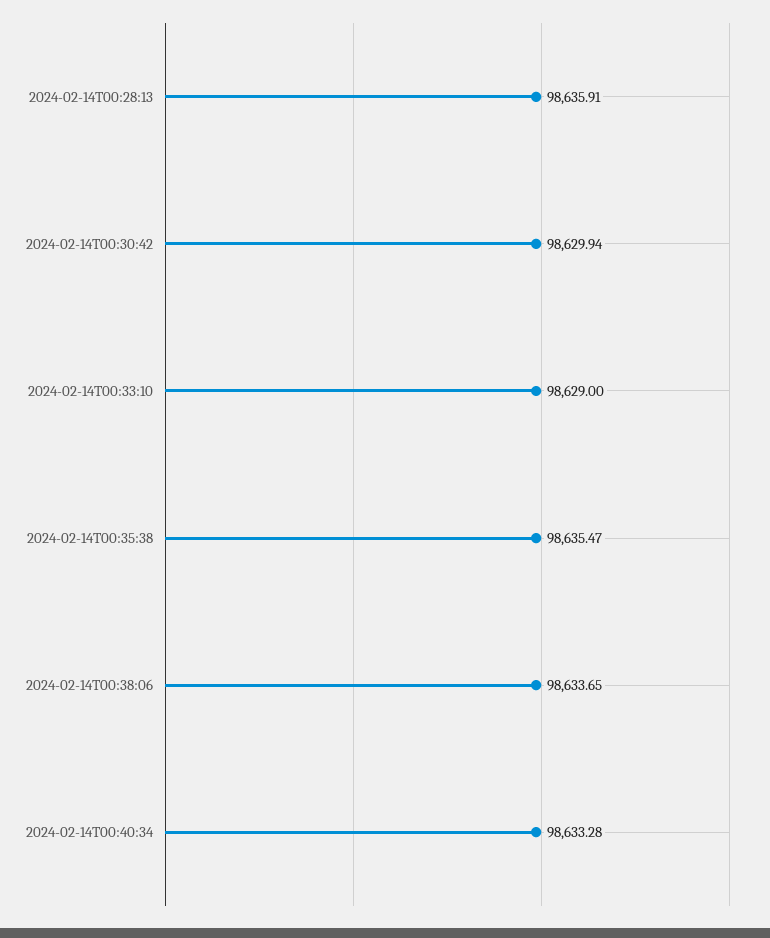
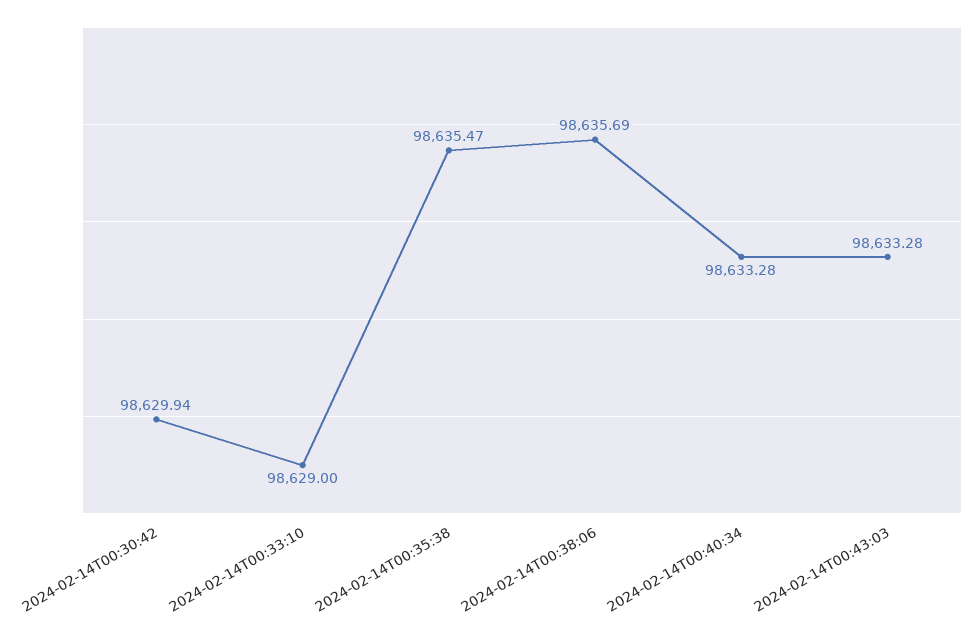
2024-02-14T00:28:13: 98635.91 -> none
2024-02-14T00:38:06: 98633.65 -> 98635.69
2024-02-14T00:43:03: none -> 98633.28

